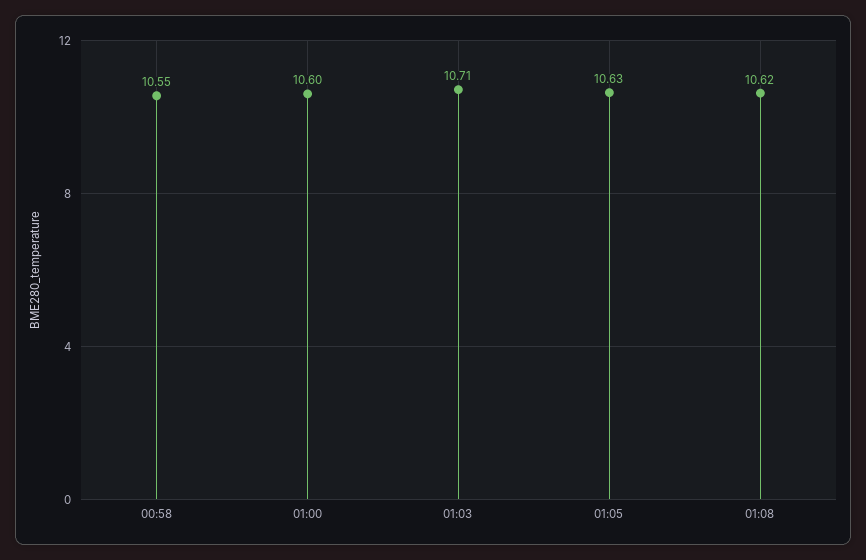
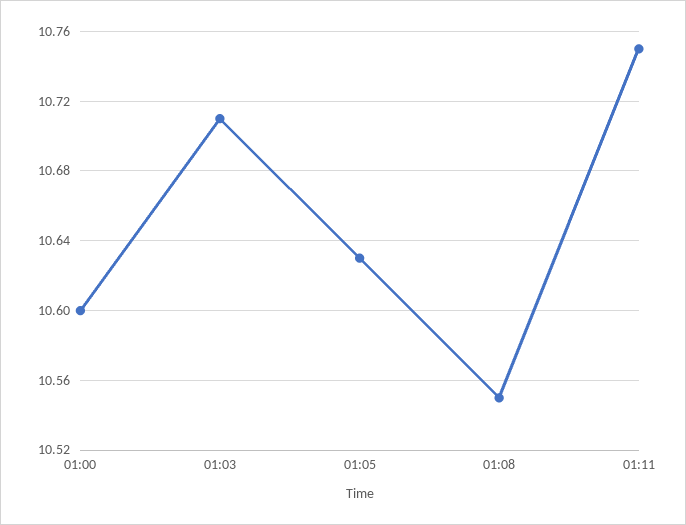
00:58: 10.55 -> none
01:08: 10.62 -> 10.55
01:11: none -> 10.75

